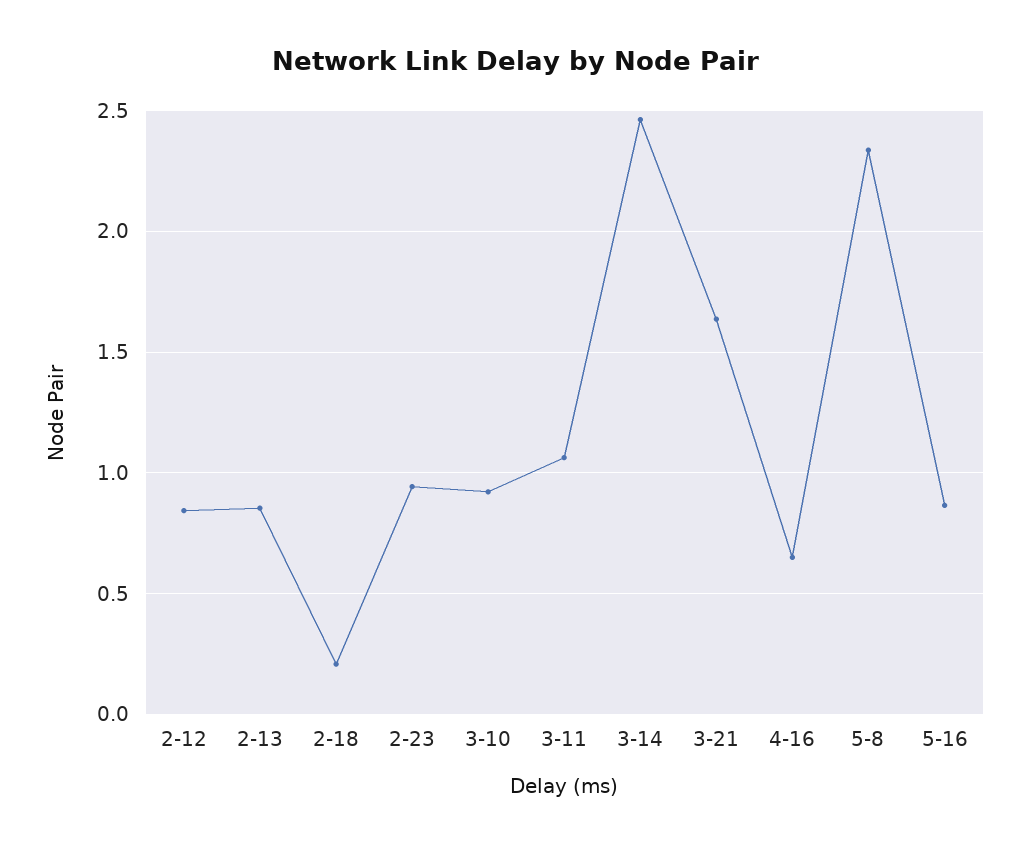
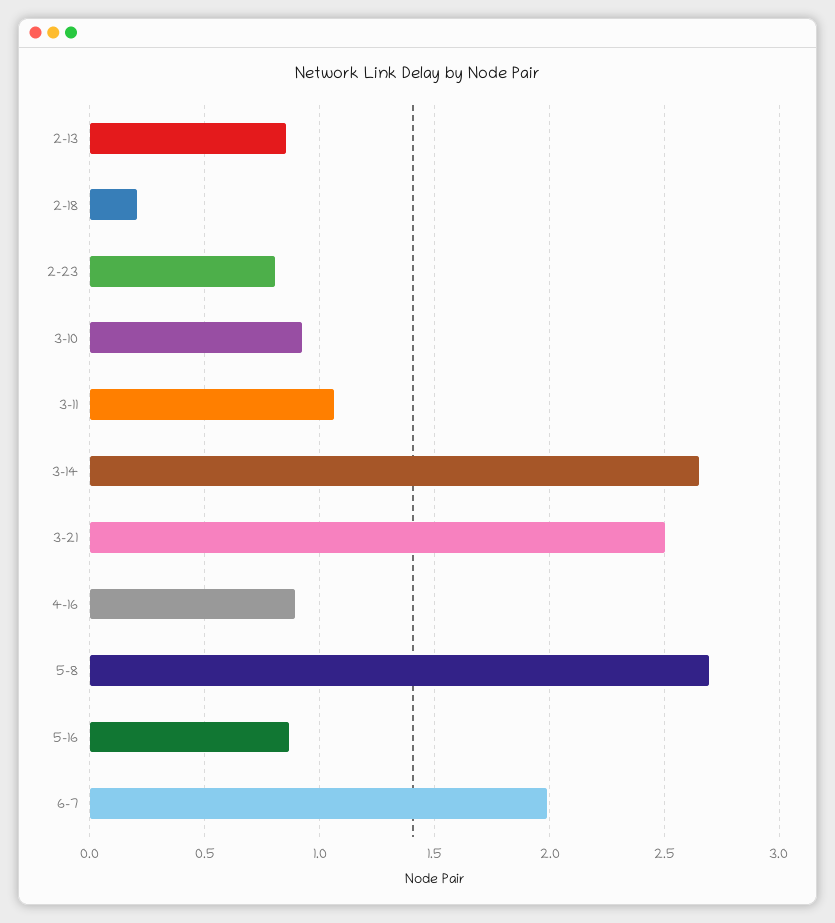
2-12: 0.85 -> none
2-23: 0.95 -> 0.8
3-14: 2.45 -> 2.65
3-21: 1.65 -> 2.5
4-16: 0.65 -> 0.9
5-8: 2.35 -> 2.7
6-7: none -> 2

